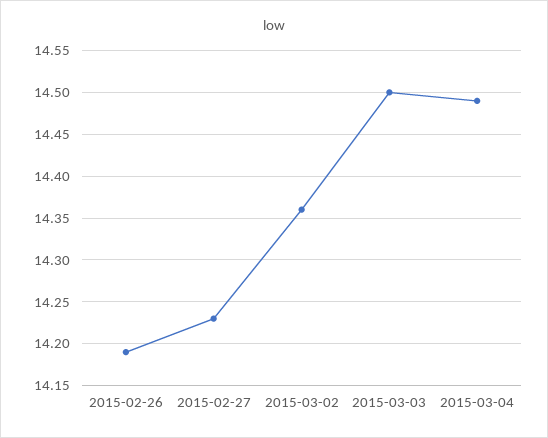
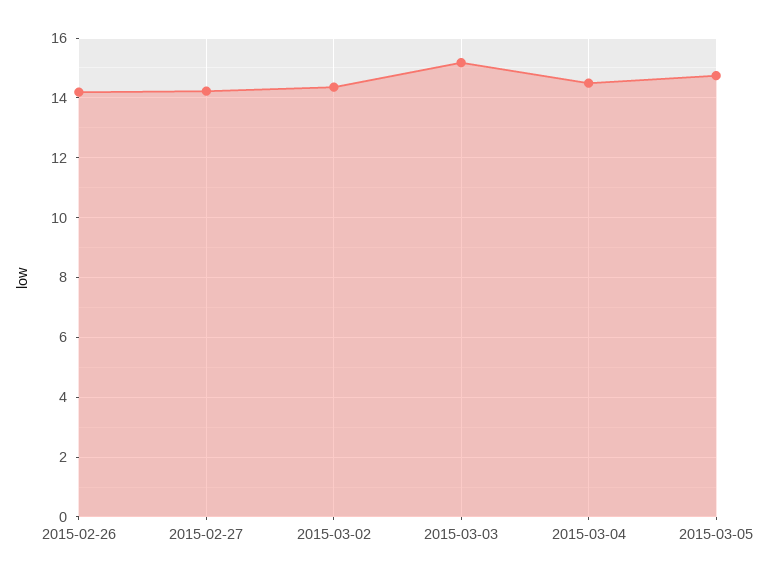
2015-03-03: 14.5 -> 15.25
2015-03-05: none -> 14.75

